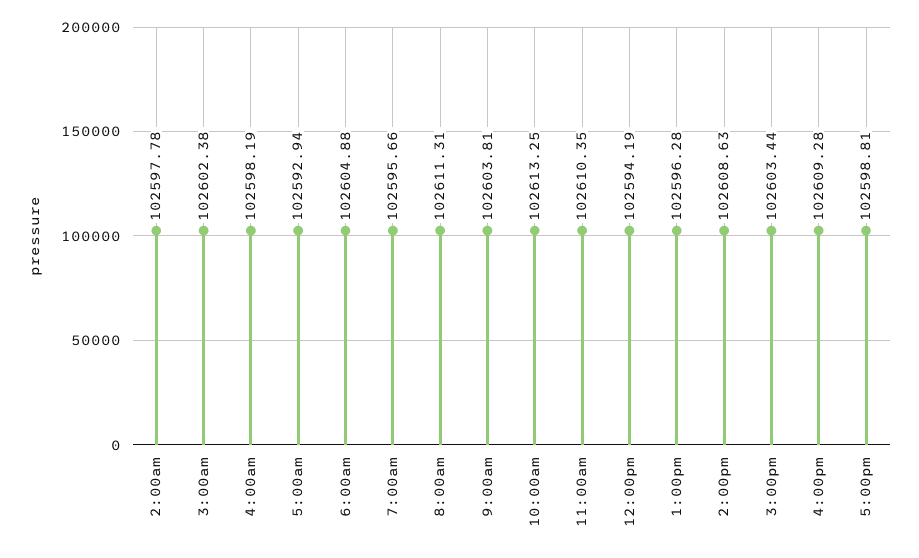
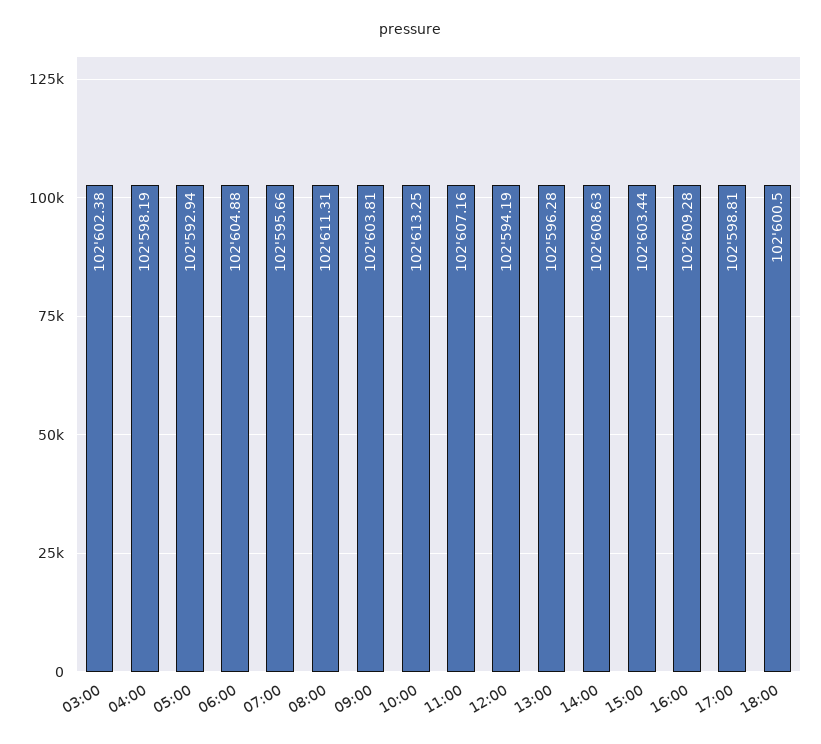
2:00am: 102597.78 -> none
11:00am: 102610.35 -> 102607.16
18:00: none -> 102600.5

